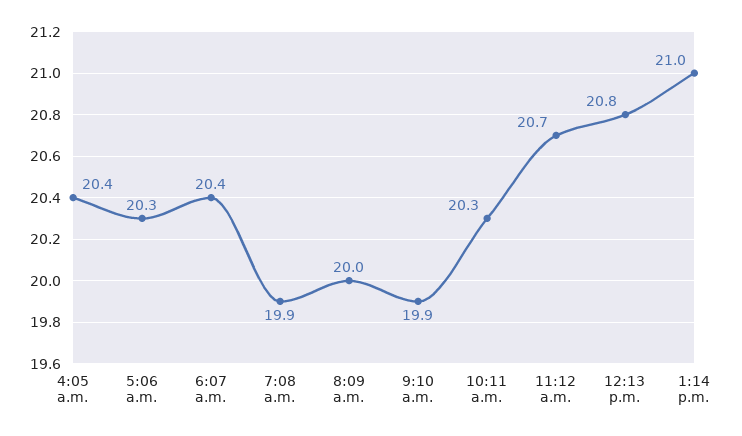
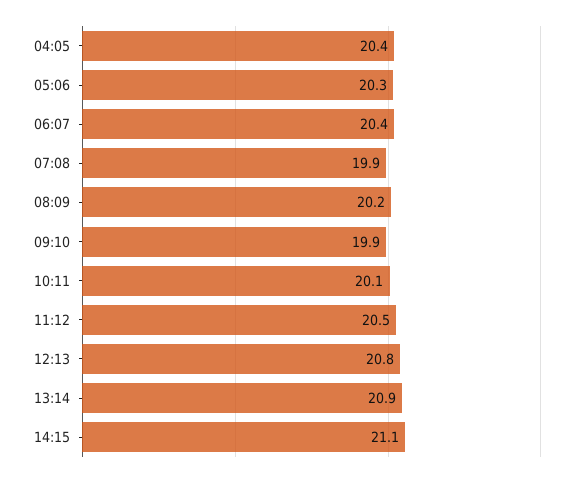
8:09 a.m.: 20 -> 20.2
10:11 a.m.: 20.3 -> 20.1
11:12 a.m.: 20.7 -> 20.5
1:14 p.m.: 21 -> 20.9
14:15: none -> 21.1

